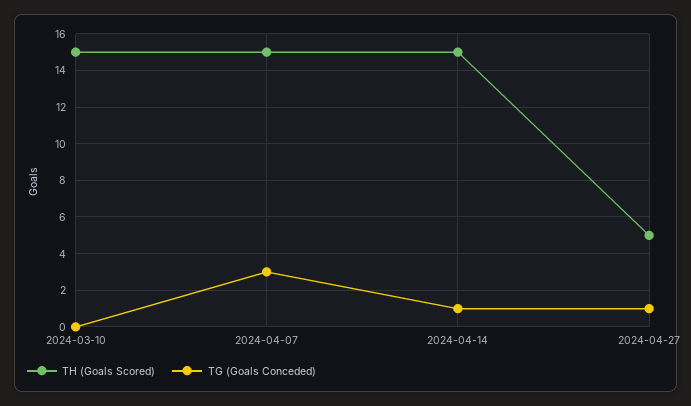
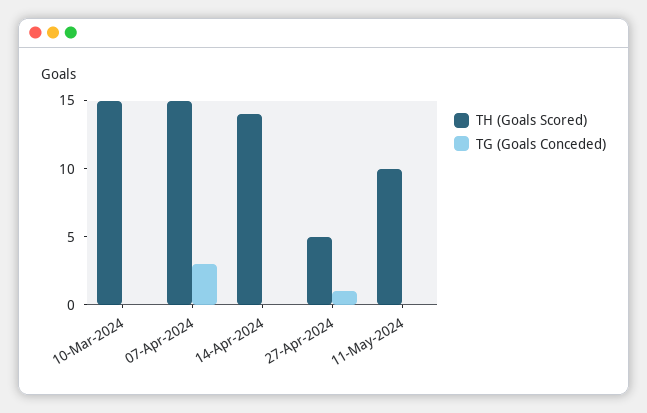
TH (Goals Scored), 2024-04-14: 15 -> 14
TG (Goals Conceded), 2024-04-14: 1 -> 0
TH (Goals Scored), 11-May-2024: none -> 10
TG (Goals Conceded), 11-May-2024: none -> 0

